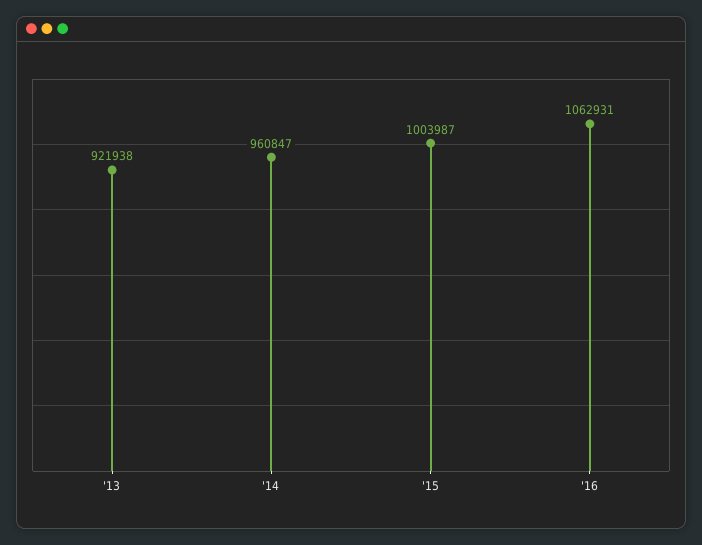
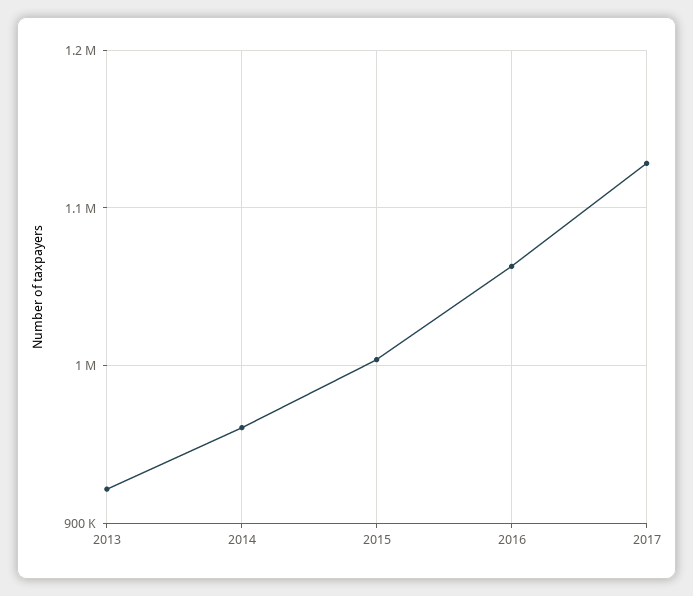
2017: none -> 1130000

